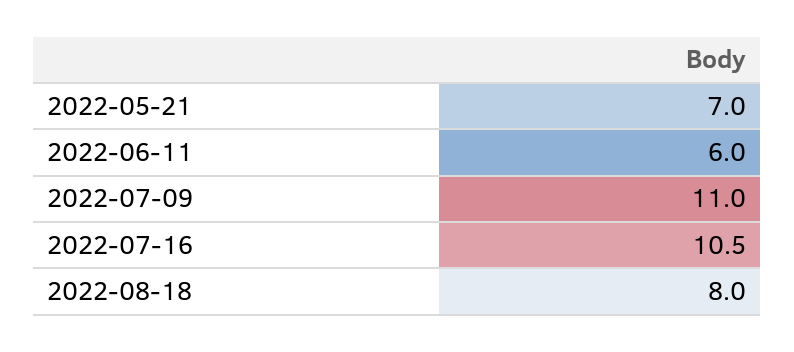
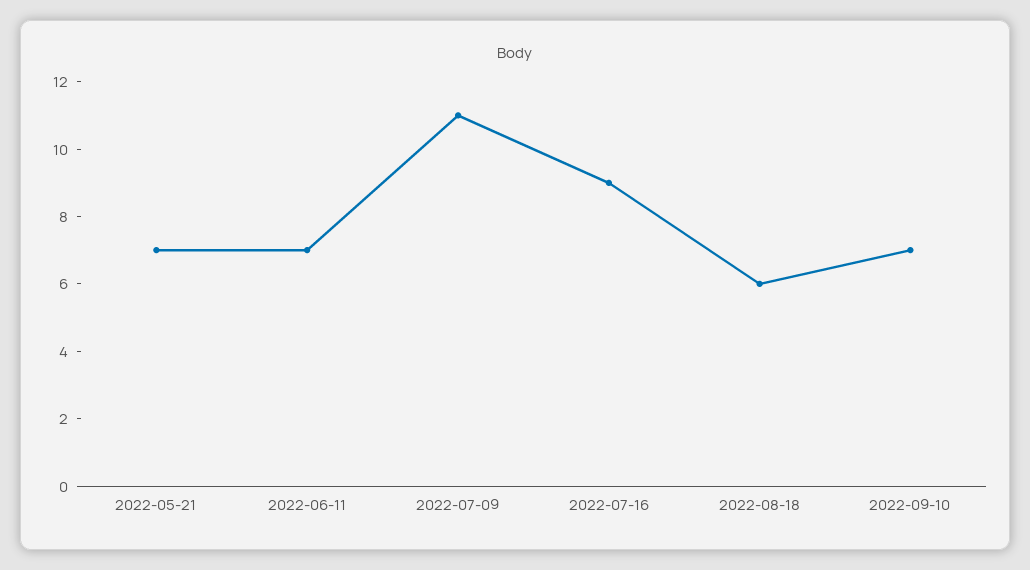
2022-06-11: 6 -> 7
2022-07-16: 10.5 -> 9
2022-08-18: 8 -> 6
2022-09-10: none -> 7

